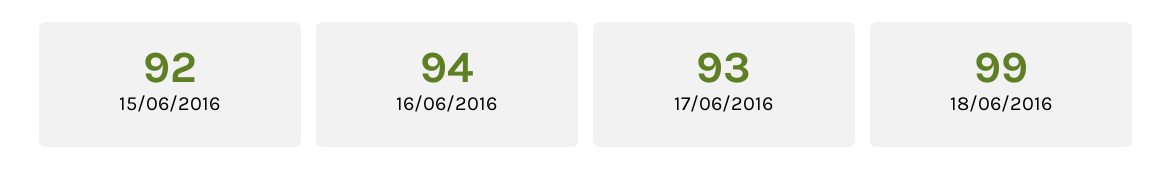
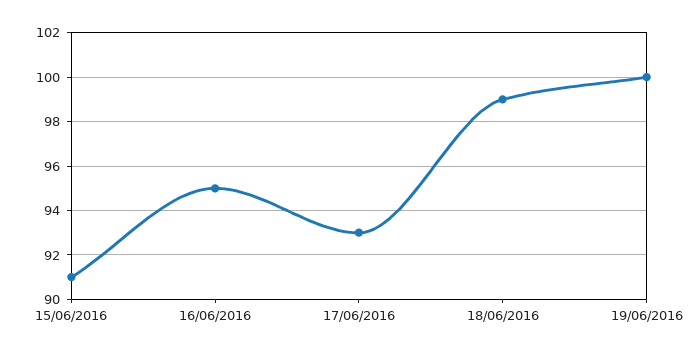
15/06/2016: 92 -> 91
16/06/2016: 94 -> 95
19/06/2016: none -> 100

